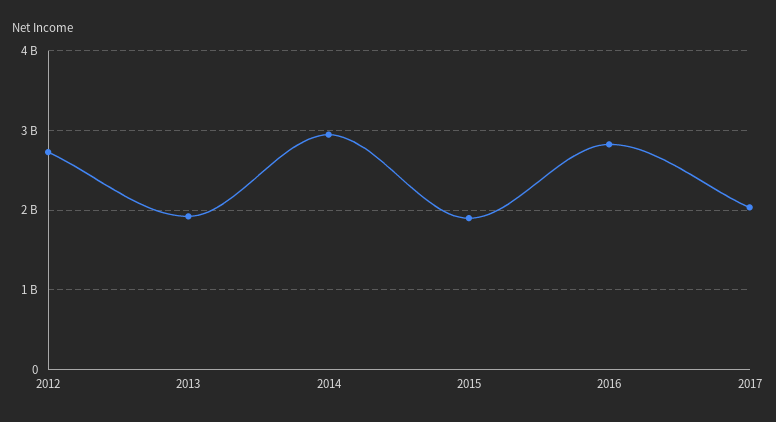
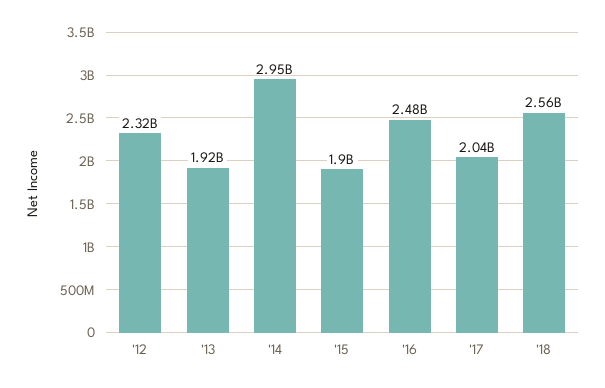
2012: 2700000000 -> 2320000000
2016: 2800000000 -> 2480000000
'18: none -> 2560000000

